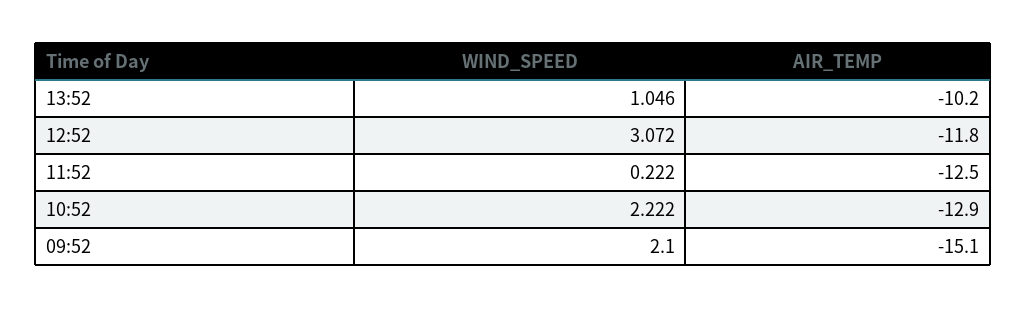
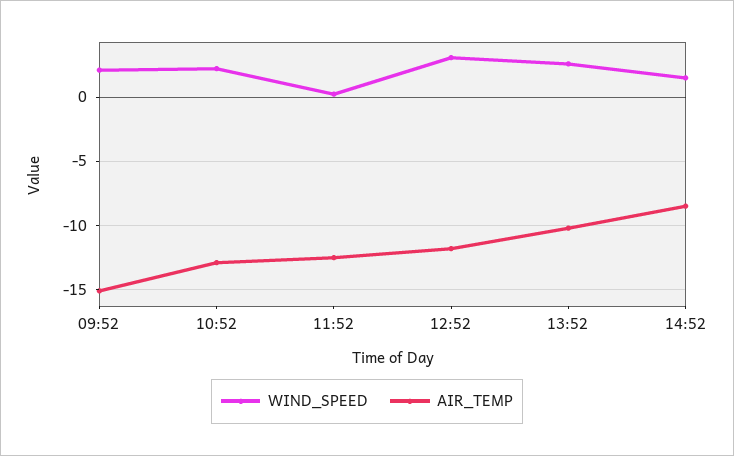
WIND_SPEED, 13:52: 1.046 -> 2.5
WIND_SPEED, 14:52: none -> 1.5
AIR_TEMP, 14:52: none -> -8.5

